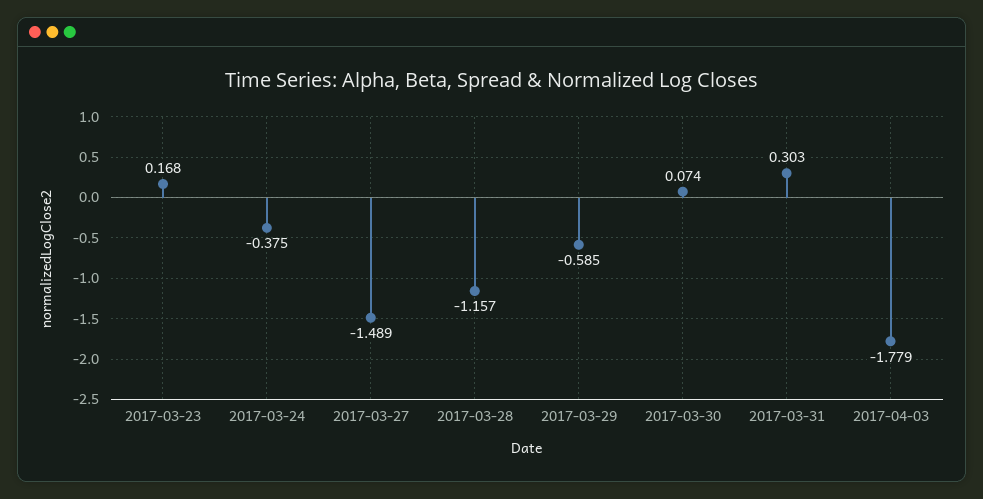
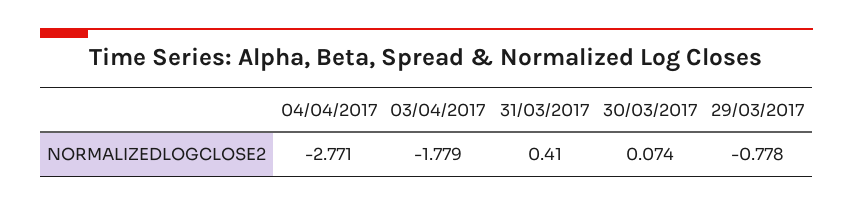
2017-03-23: 0.168 -> none
2017-03-24: -0.375 -> none
2017-03-27: -1.489 -> none
2017-03-28: -1.157 -> none
2017-03-29: -0.585 -> -0.778
2017-03-31: 0.303 -> 0.41
04/04/2017: none -> -2.771

